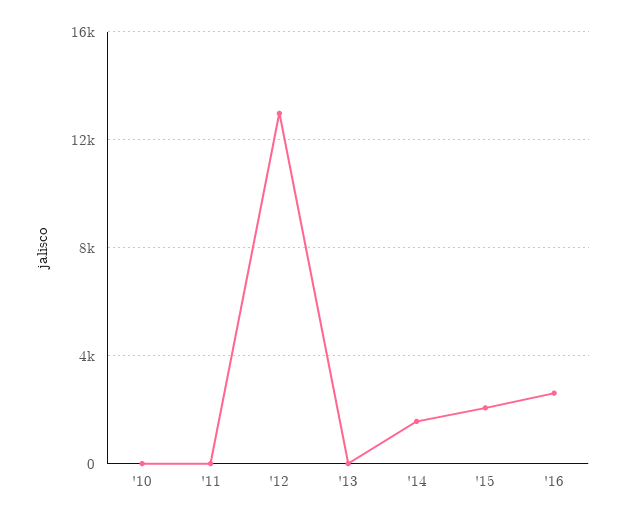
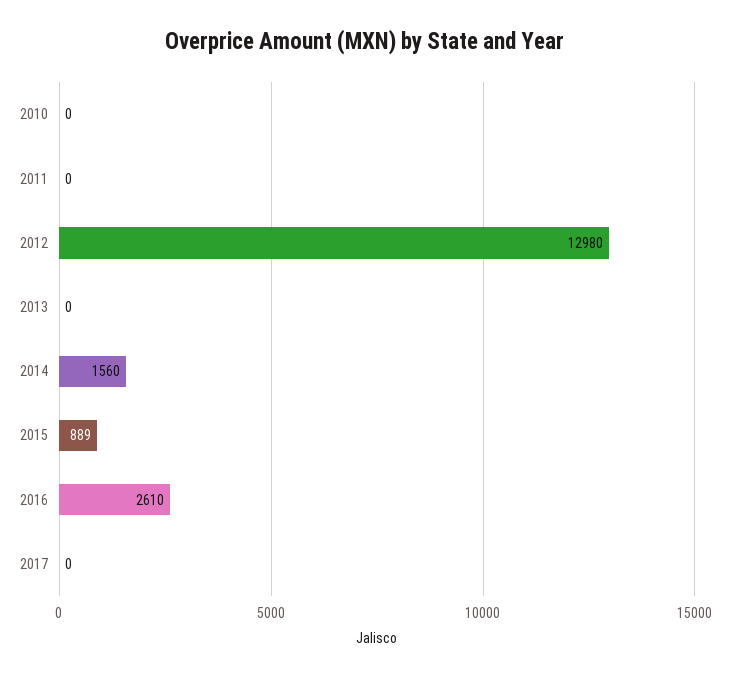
'15: 2000 -> 889
2017: none -> 0

